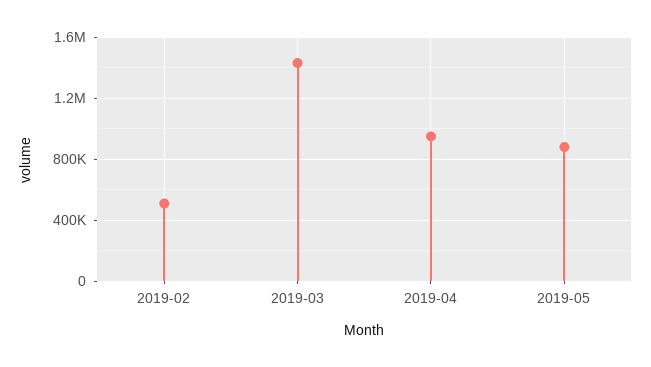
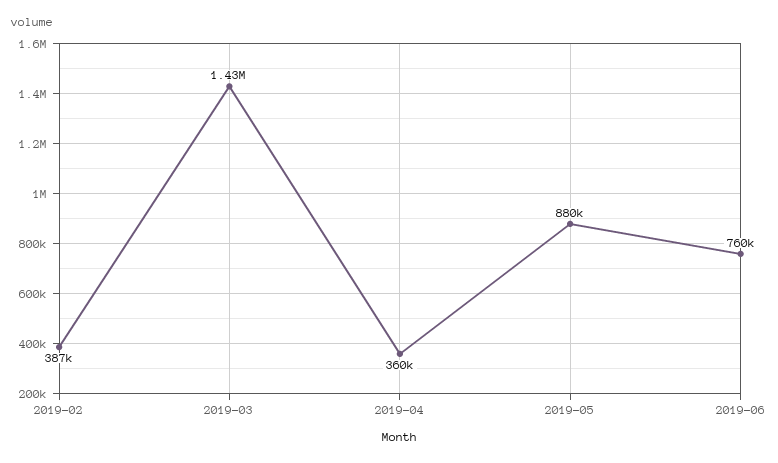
2019-02: 500000 -> 387000
2019-04: 950000 -> 360000
2019-06: none -> 760000

